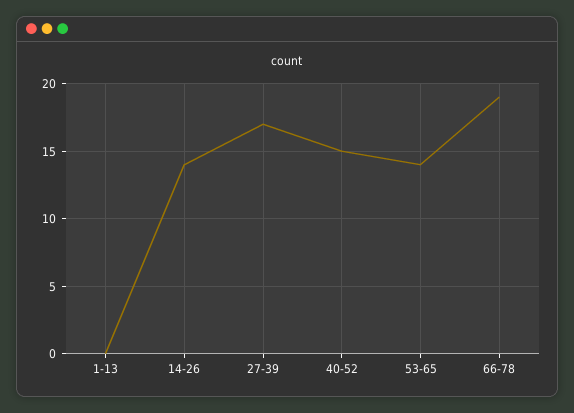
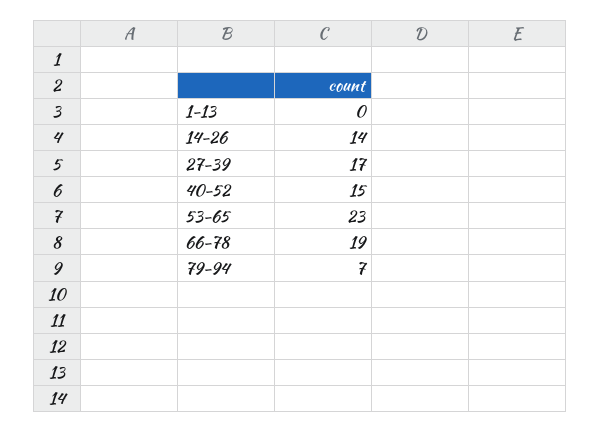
53-65: 14 -> 23
79-94: none -> 7

